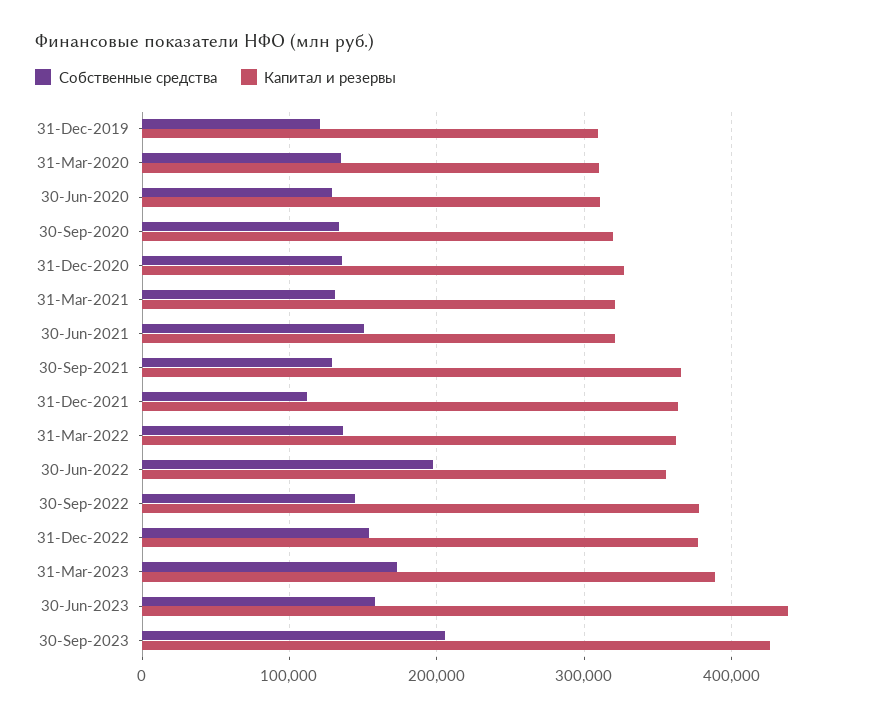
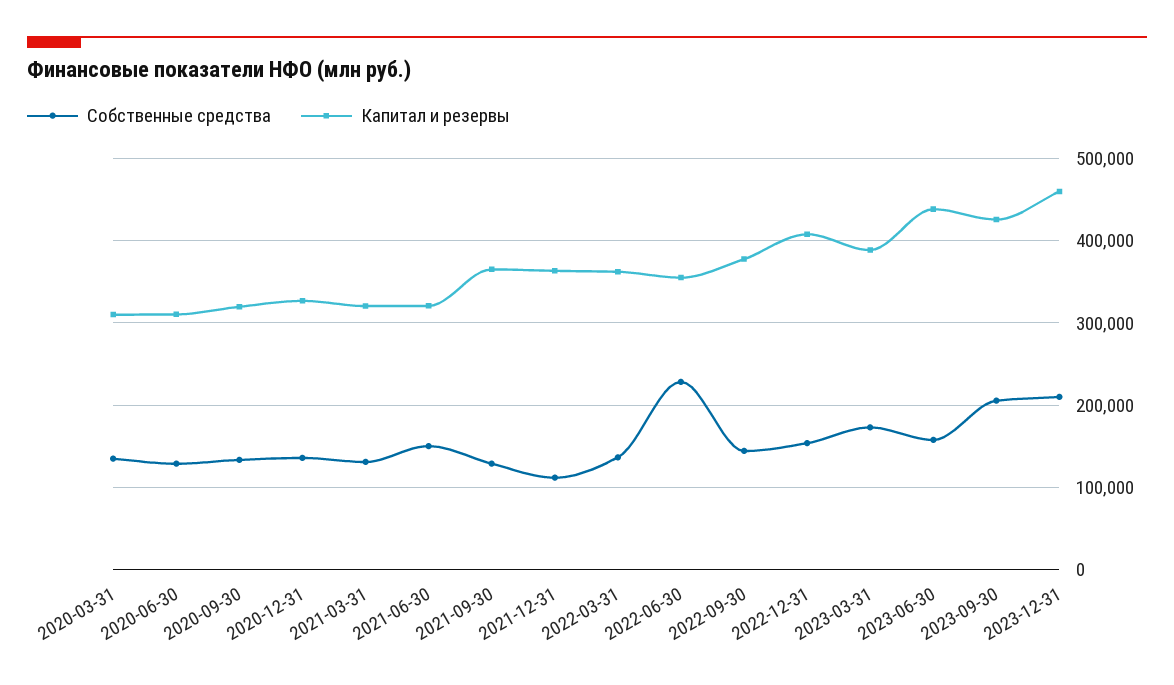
Собственные средства, 31-Dec-2019: 120000 -> none
Капитал и резервы, 31-Dec-2019: 310000 -> none
Собственные средства, 30-Jun-2022: 200000 -> 230000
Капитал и резервы, 31-Dec-2022: 380000 -> 410000
Собственные средства, 2023-12-31: none -> 210000
Капитал и резервы, 2023-12-31: none -> 460000

